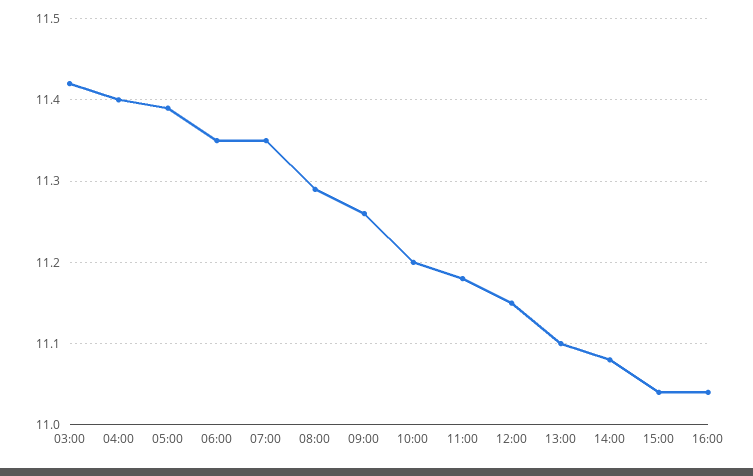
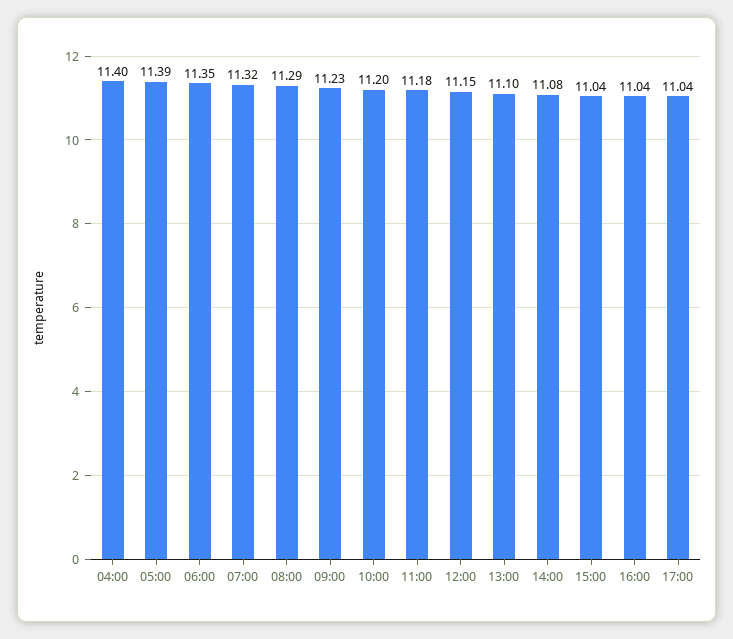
03:00: 11.42 -> none
07:00: 11.35 -> 11.32
09:00: 11.26 -> 11.23
17:00: none -> 11.04

